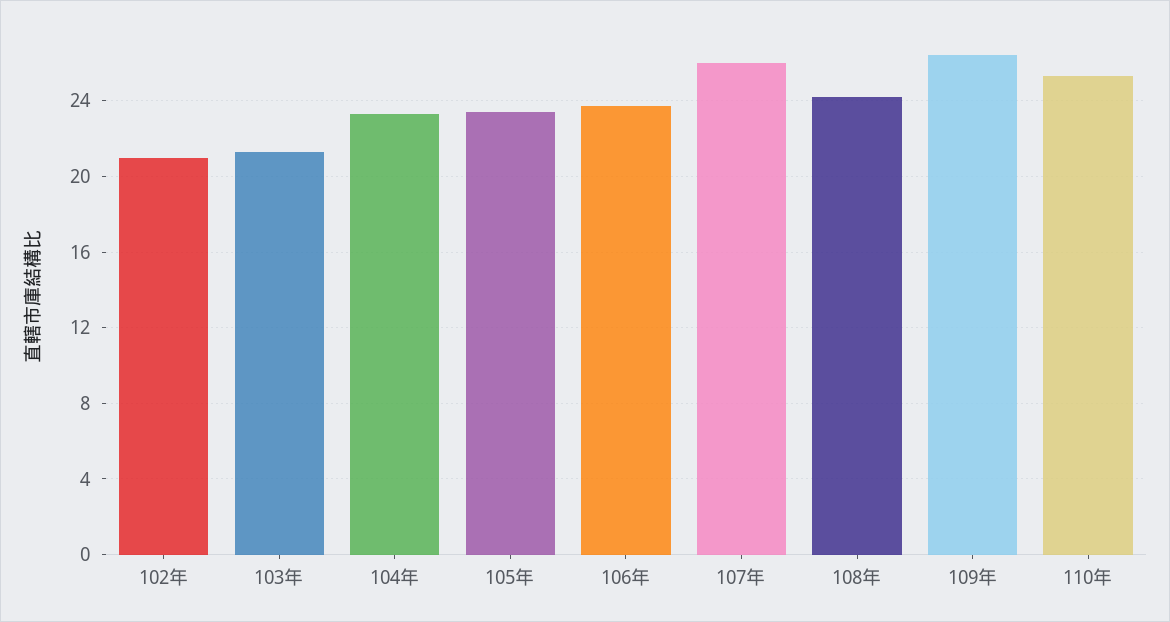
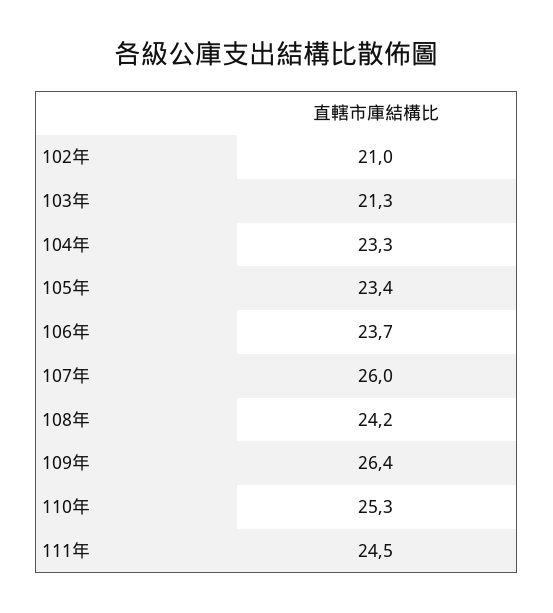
111年: none -> 24.5

